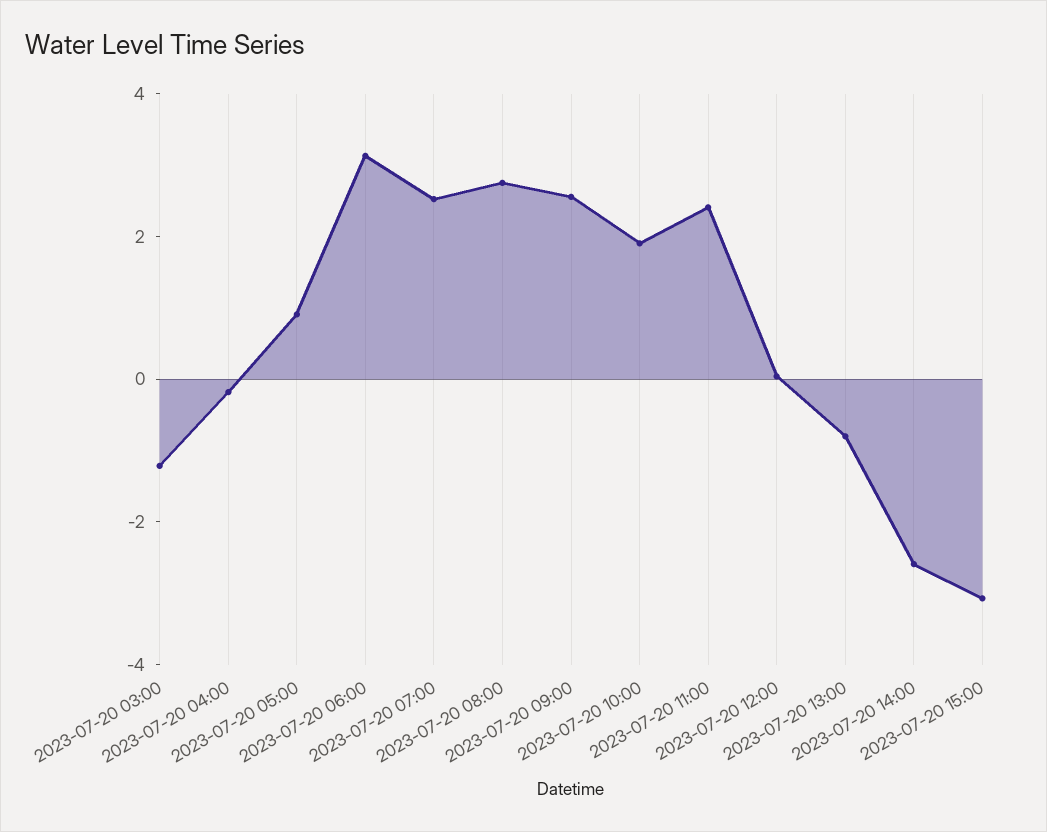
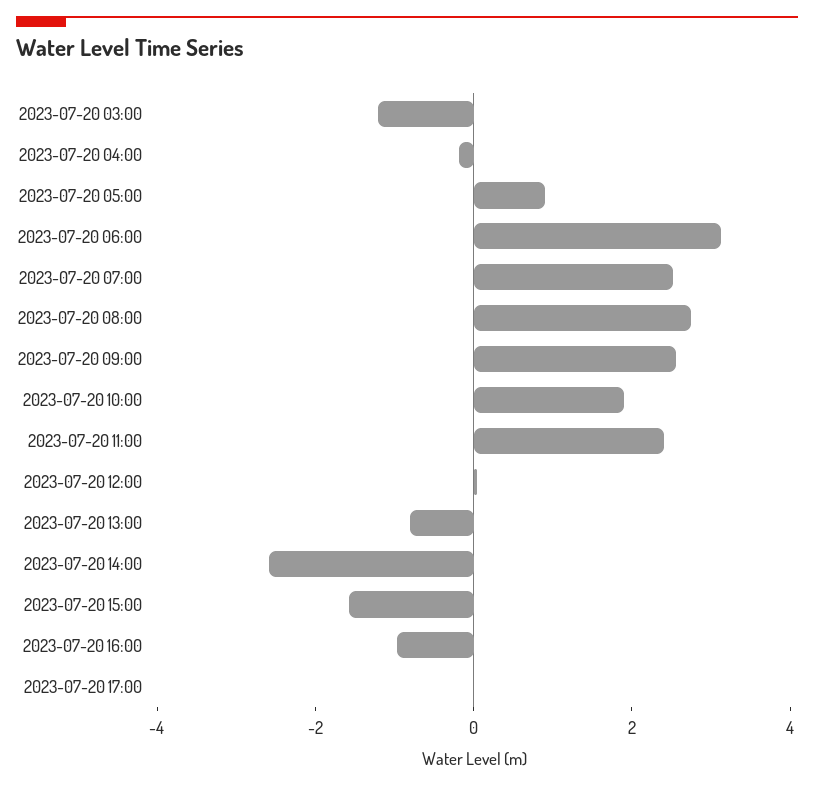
2023-07-20 15:00: -3 -> -1.5
2023-07-20 16:00: none -> -1
2023-07-20 17:00: none -> 0

